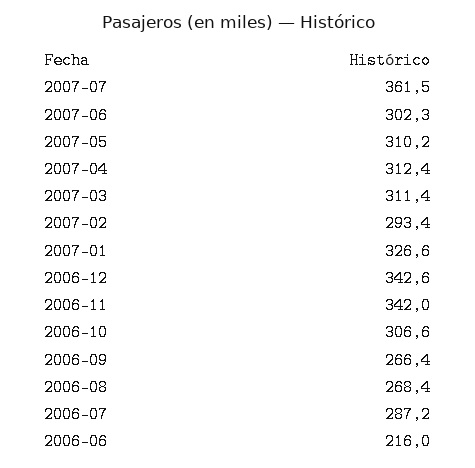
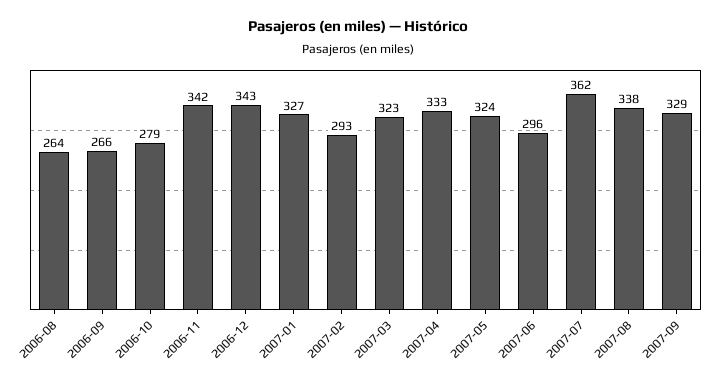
2007-06: 302.3 -> 296
2007-05: 310.2 -> 324
2007-04: 312.4 -> 333
2007-03: 311.4 -> 323
2006-10: 306.6 -> 279
2006-08: 268.4 -> 264
2006-07: 287.2 -> none
2006-06: 216 -> none
2007-08: none -> 338
2007-09: none -> 329

